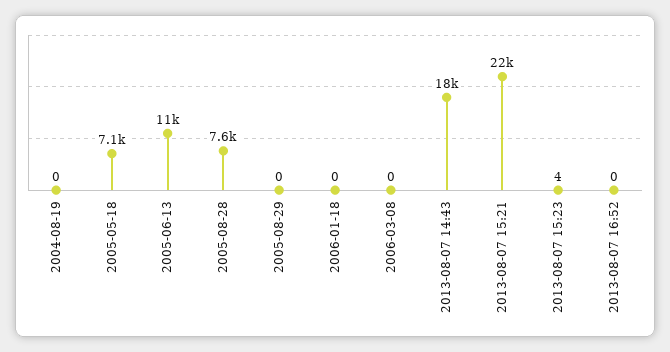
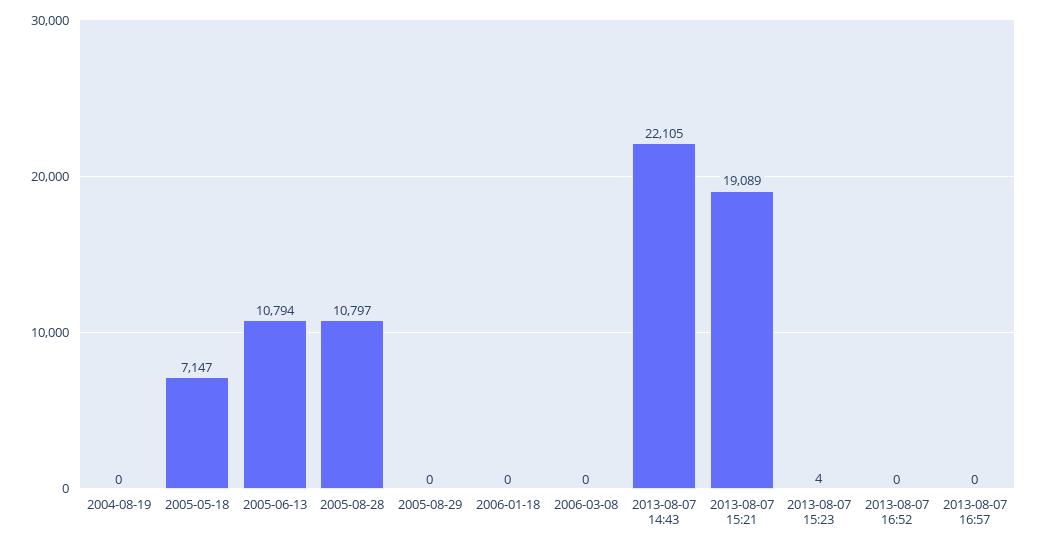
2005-08-28: 7600 -> 10797
2013-08-07 14:43: 18000 -> 22105
2013-08-07 15:21: 22000 -> 19089
2013-08-07 16:57: none -> 0

